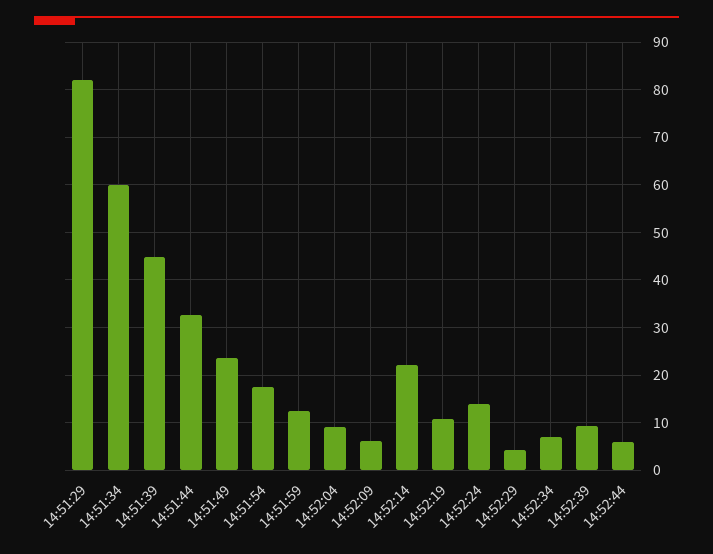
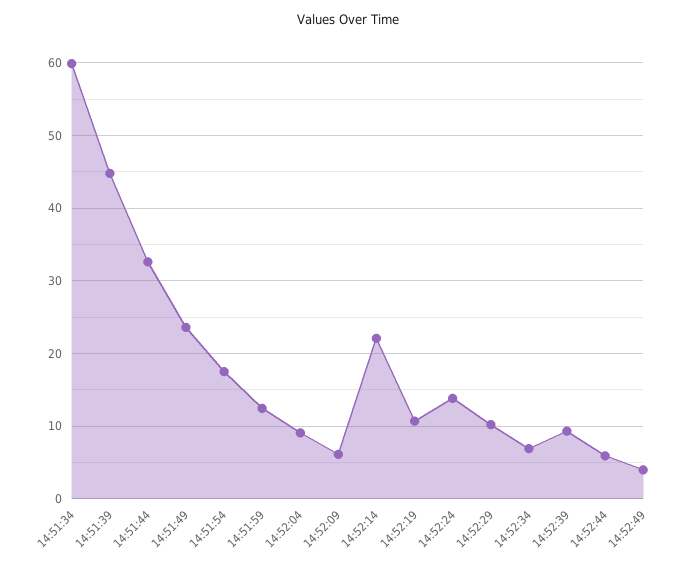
14:51:29: 82 -> none
14:52:29: 4 -> 10
14:52:49: none -> 4

